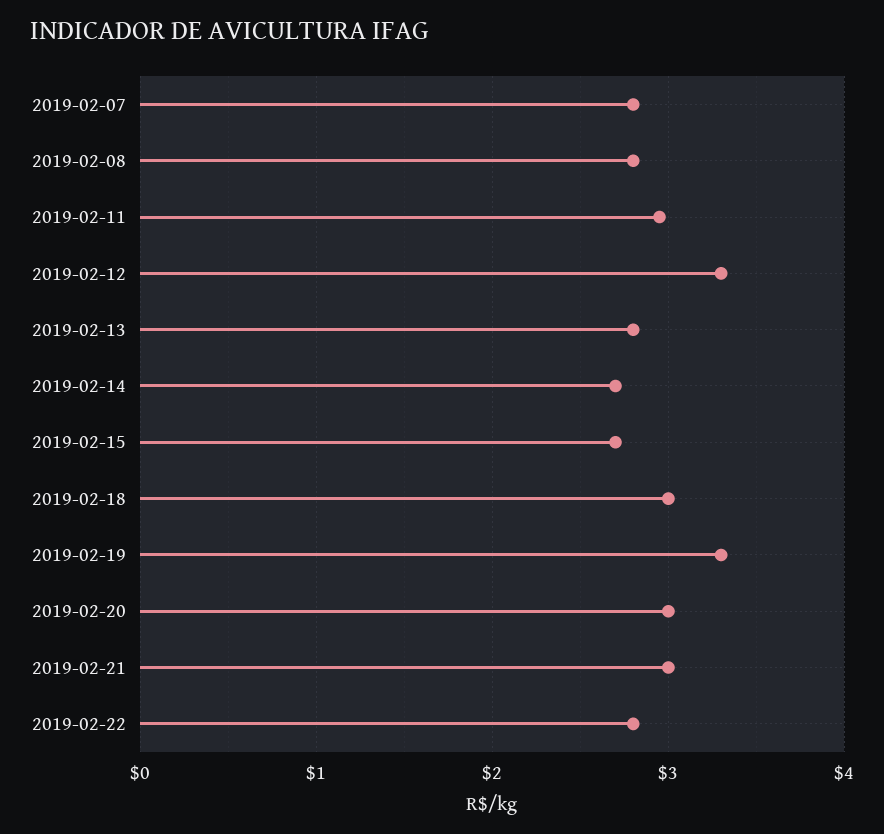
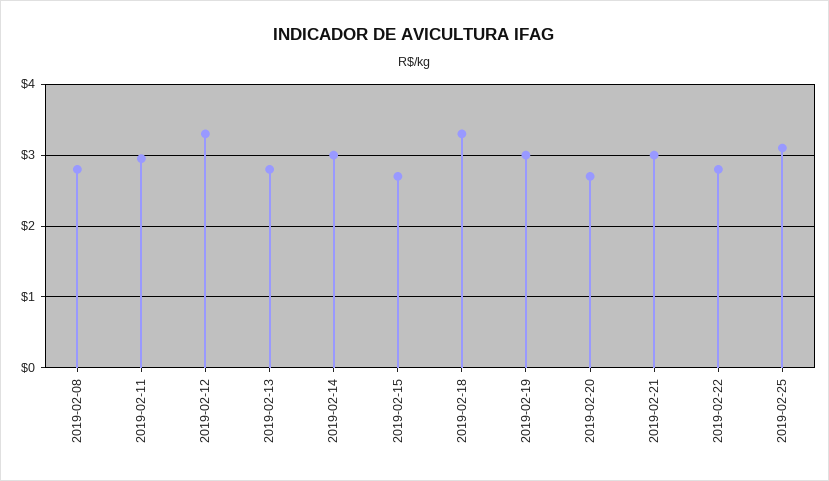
2019-02-07: 2.8 -> none
2019-02-14: 2.7 -> 3
2019-02-18: 3 -> 3.3
2019-02-19: 3.3 -> 3
2019-02-20: 3 -> 2.7
2019-02-25: none -> 3.1

